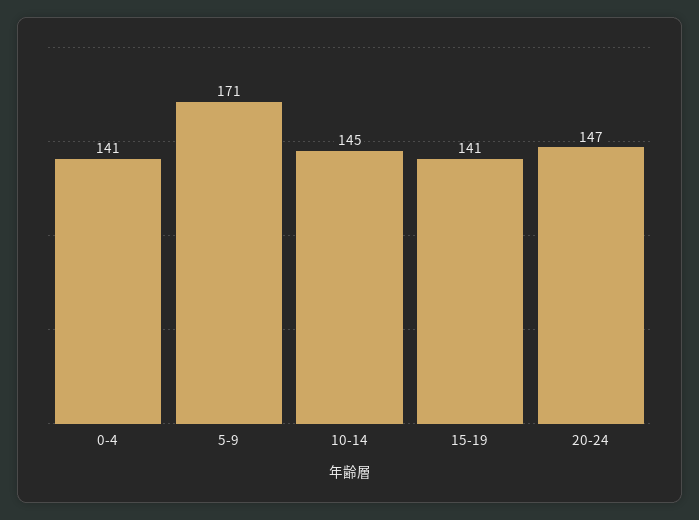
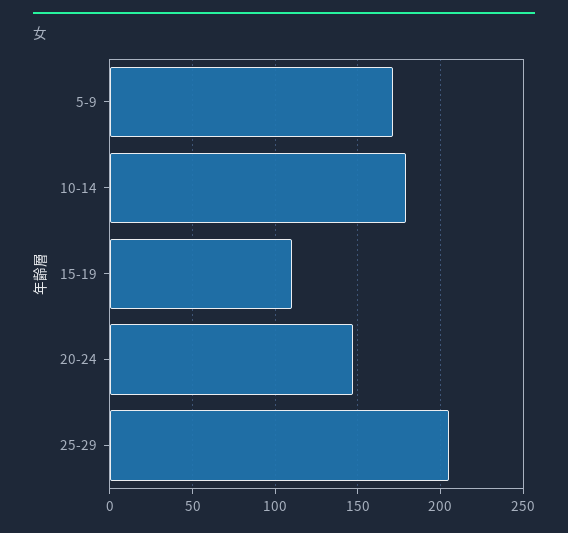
0-4: 141 -> none
10-14: 145 -> 180
15-19: 141 -> 110
25-29: none -> 205

